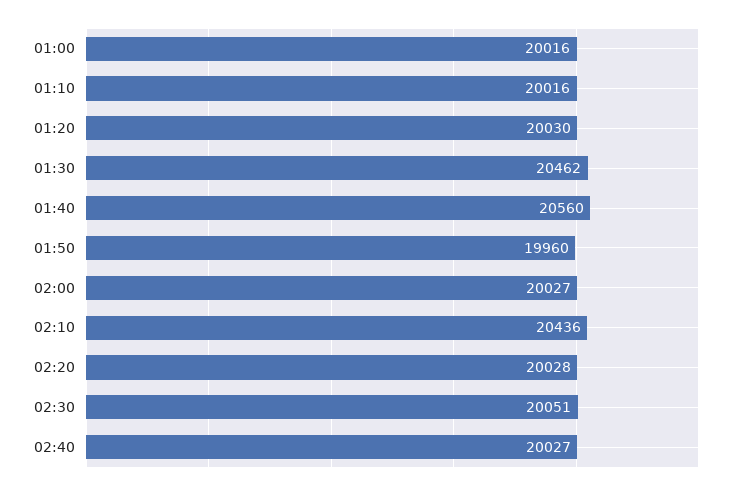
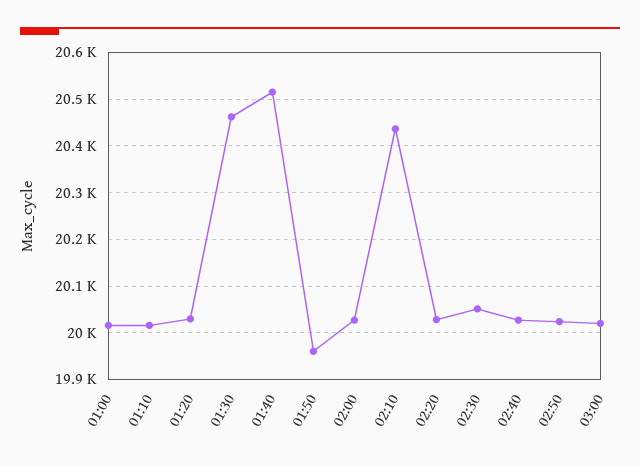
01:40: 20560 -> 20520
02:50: none -> 20020
03:00: none -> 20020

